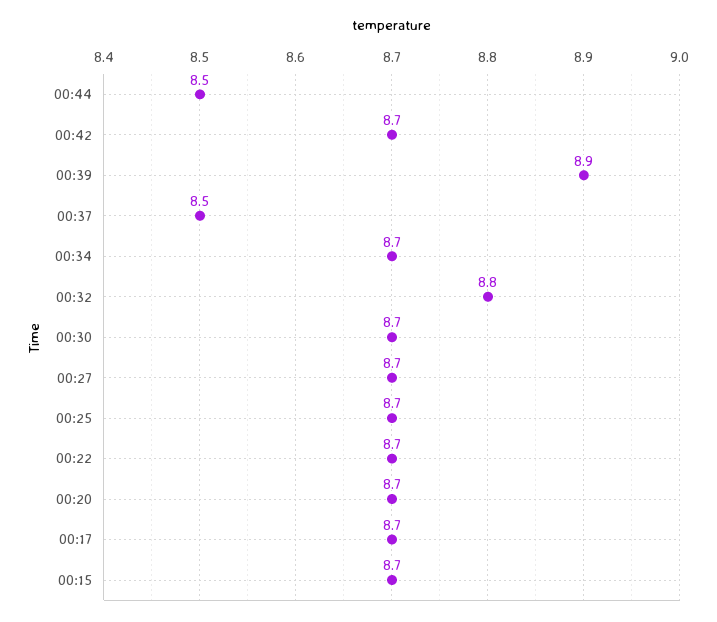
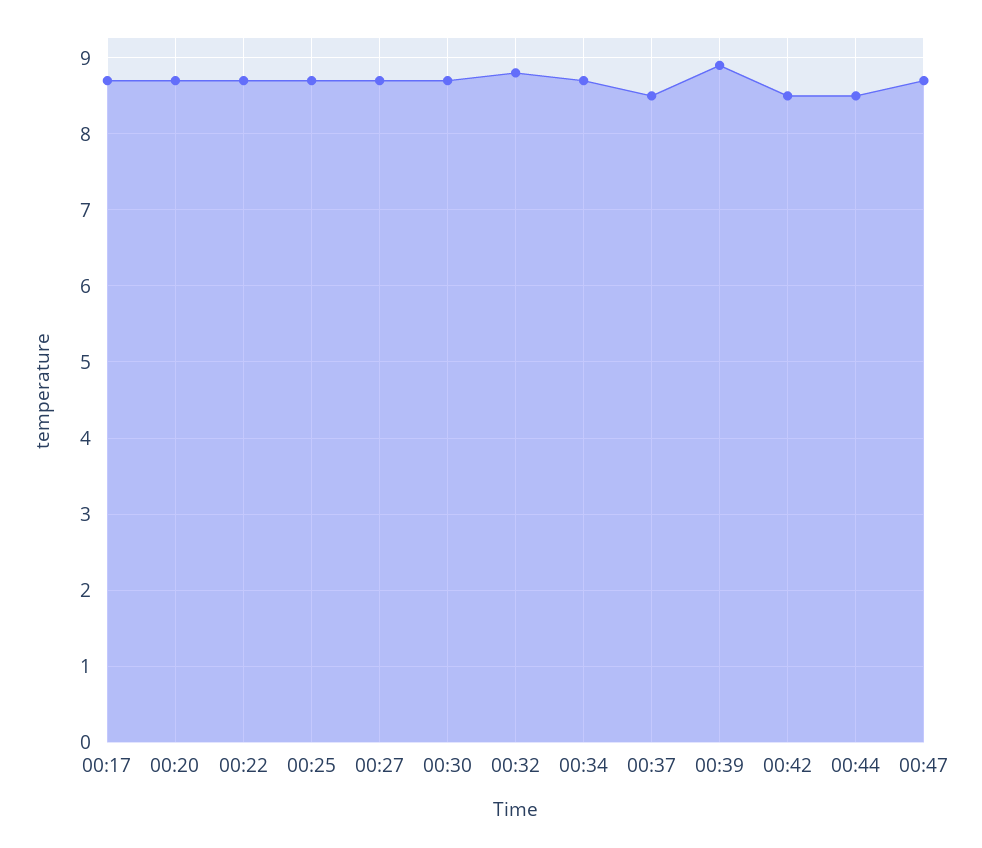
00:42: 8.7 -> 8.5
00:15: 8.7 -> none
00:47: none -> 8.7

